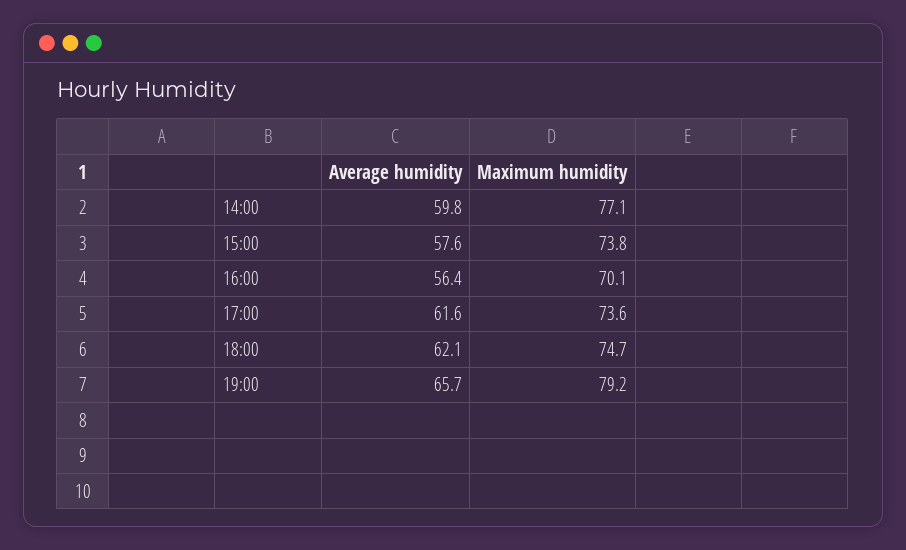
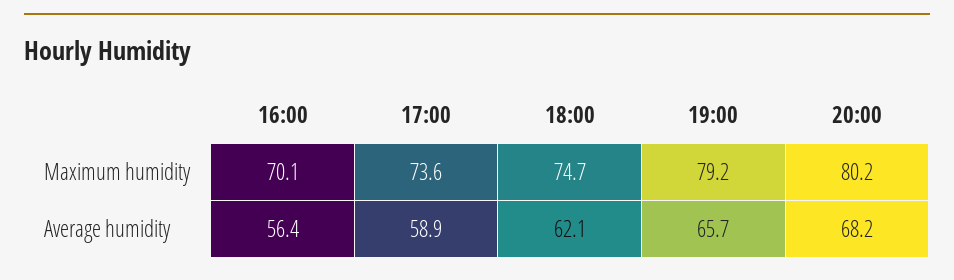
Average humidity, 14:00: 59.8 -> none
Maximum humidity, 14:00: 77.1 -> none
Average humidity, 15:00: 57.6 -> none
Maximum humidity, 15:00: 73.8 -> none
Average humidity, 17:00: 61.6 -> 58.9
Maximum humidity, 20:00: none -> 80.2
Average humidity, 20:00: none -> 68.2

